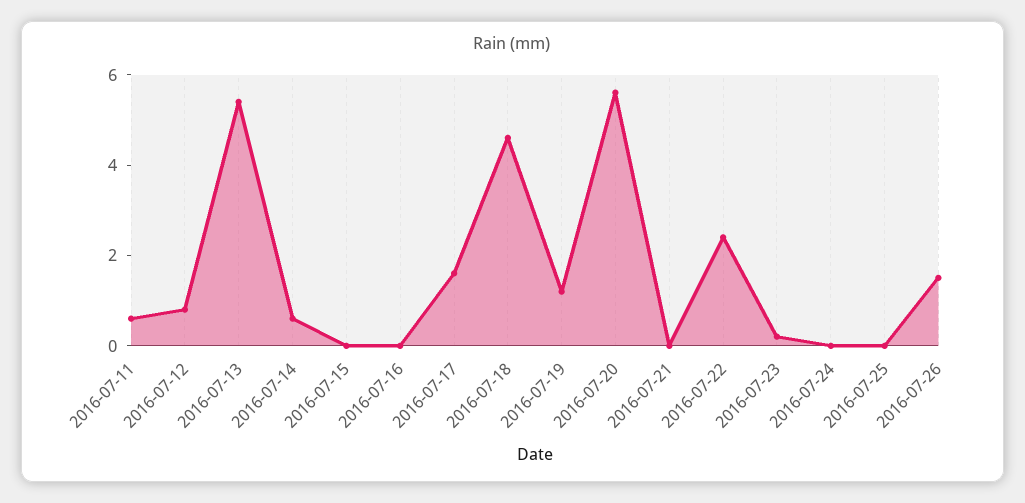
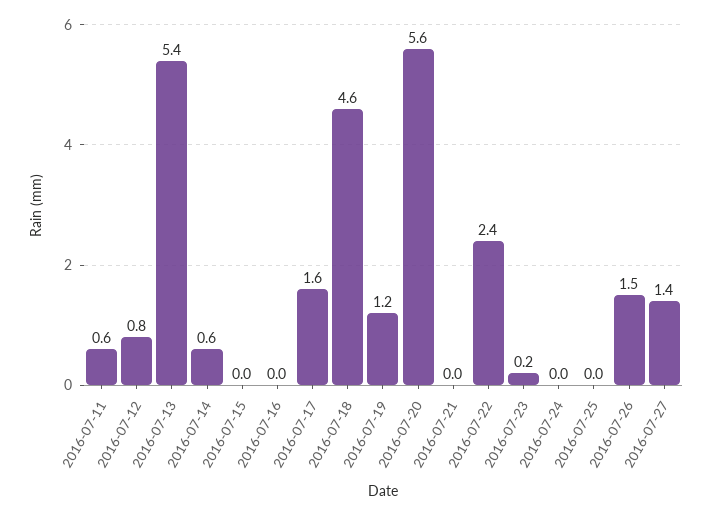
2016-07-27: none -> 1.4

